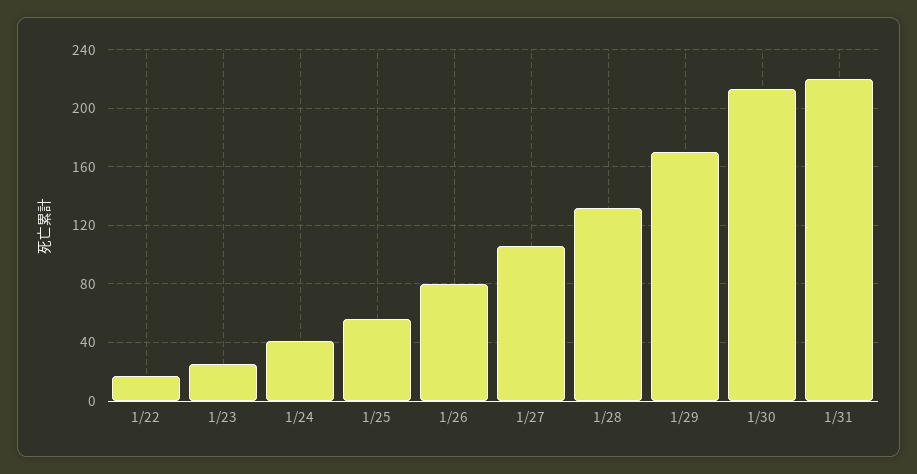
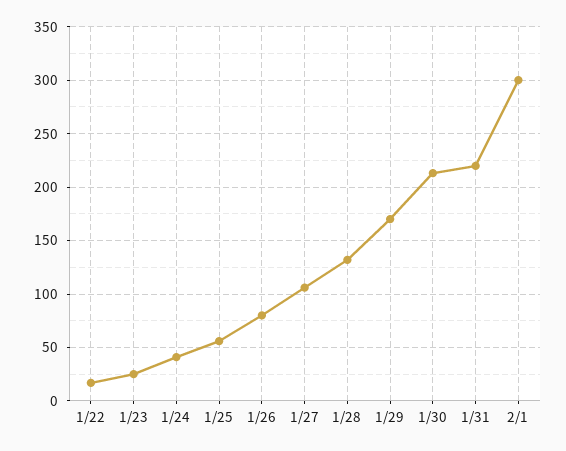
2/1: none -> 300

